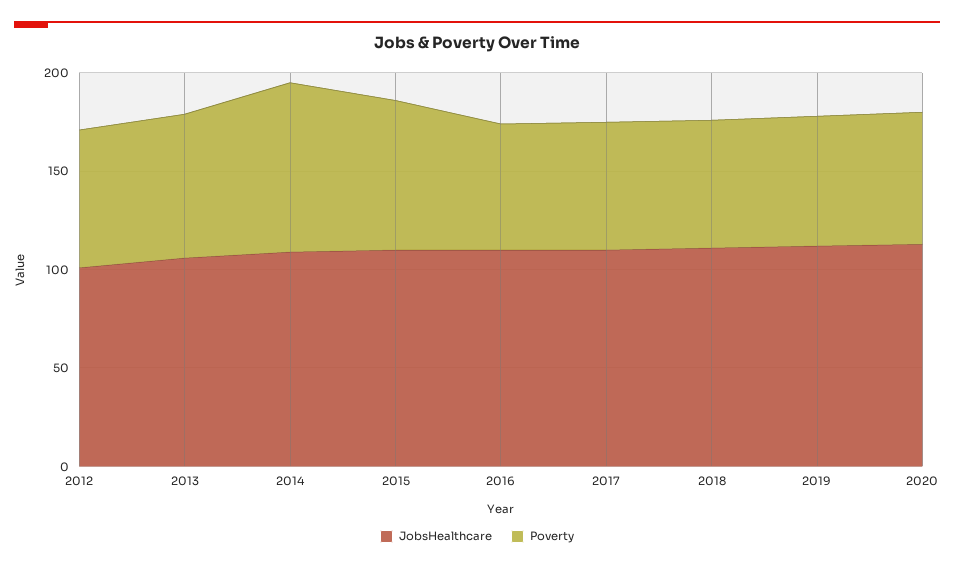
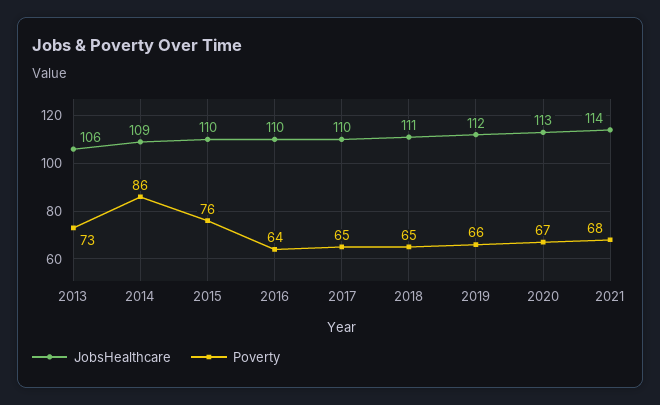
JobsHealthcare, 2012: 100 -> none
Poverty, 2012: 70 -> none
JobsHealthcare, 2021: none -> 114
Poverty, 2021: none -> 68

